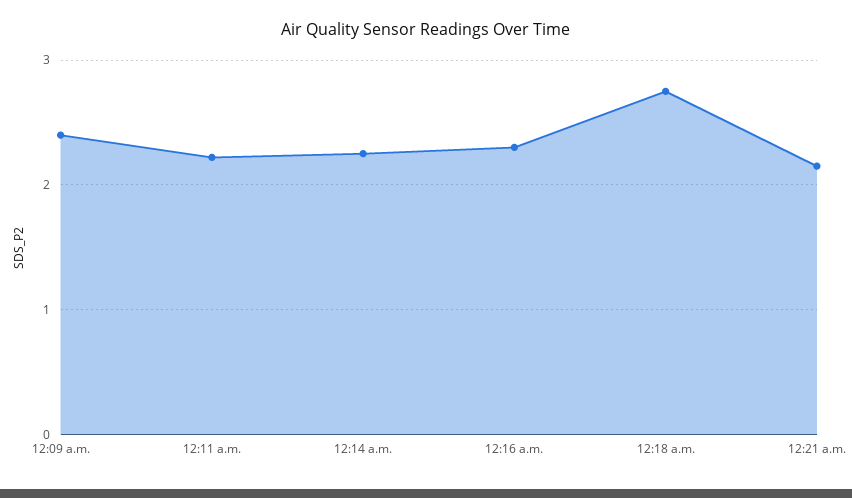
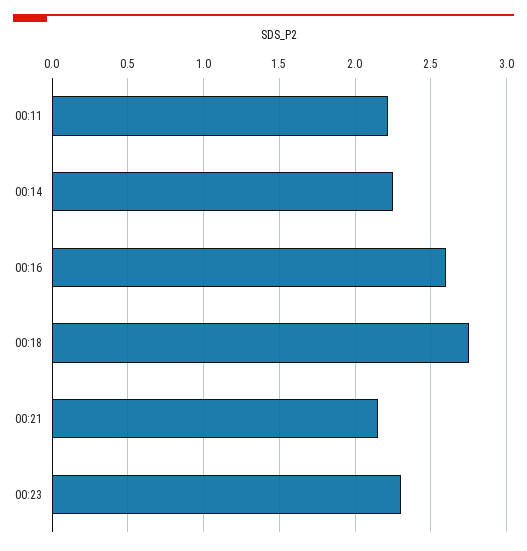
12:09 a.m.: 2.4 -> none
12:16 a.m.: 2.3 -> 2.6
00:23: none -> 2.3

